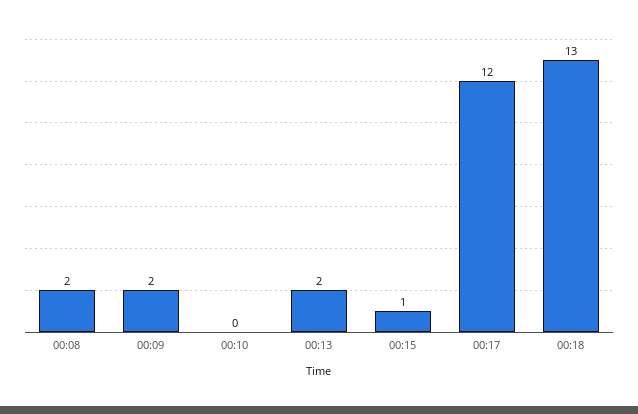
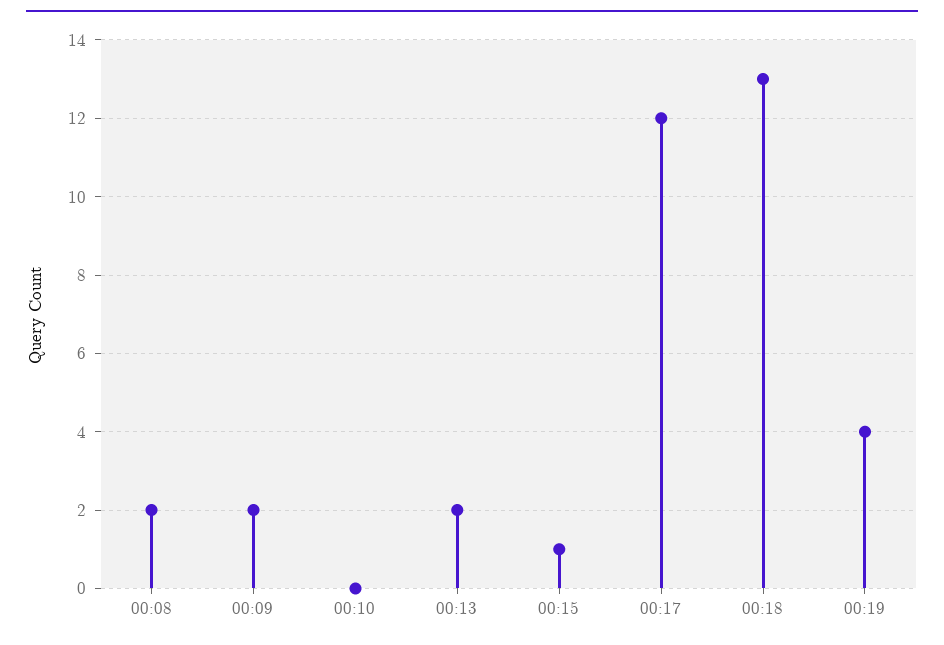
00:19: none -> 4

